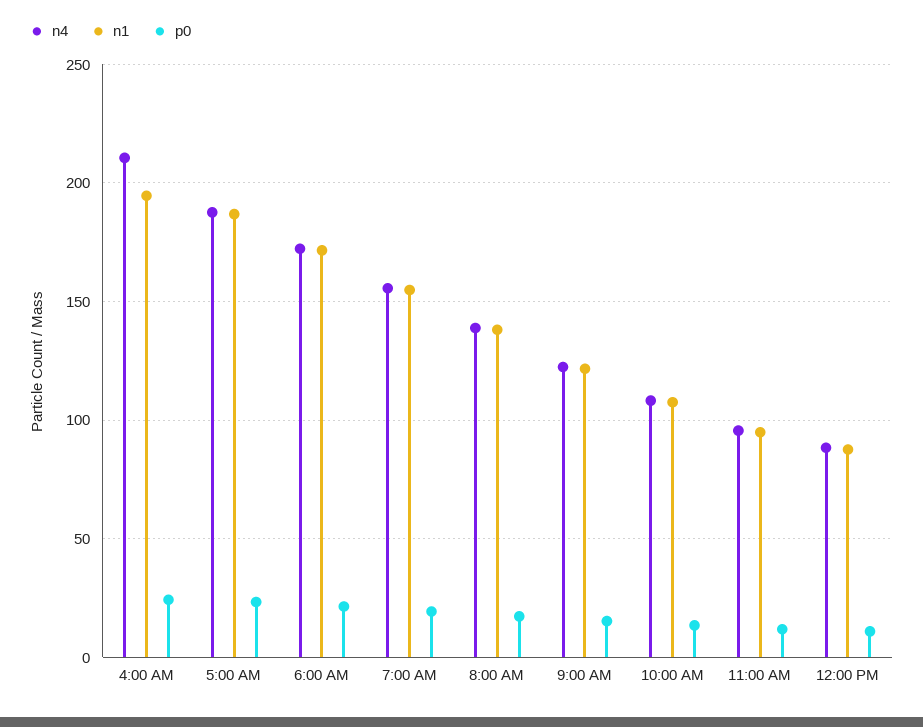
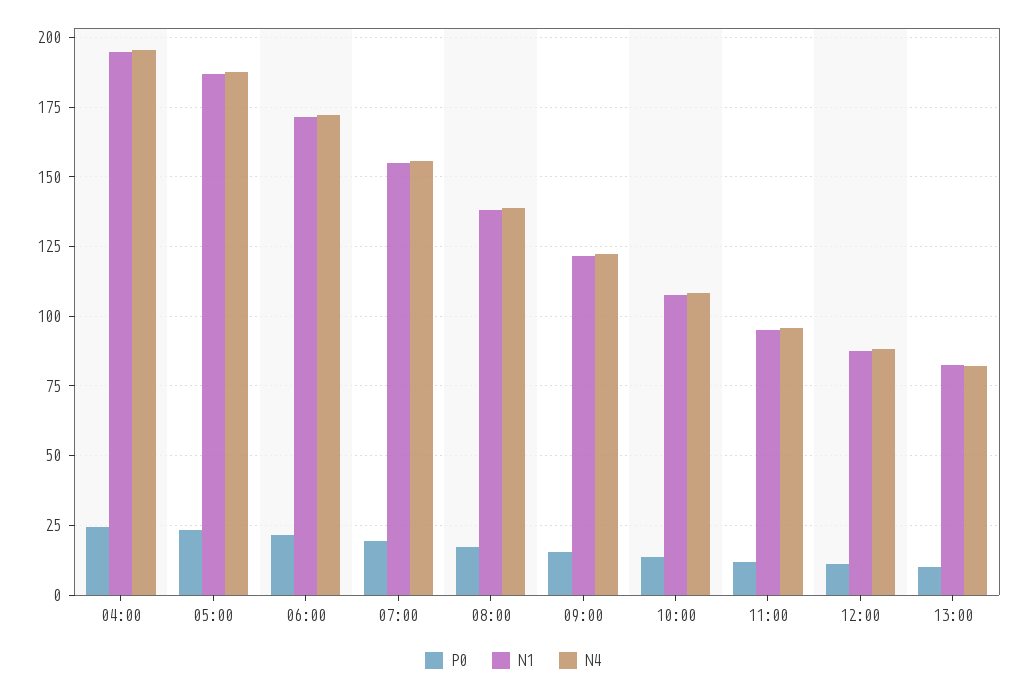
n4, 4:00 AM: 210 -> 195
p0, 13:00: none -> 10
n1, 13:00: none -> 82.5
n4, 13:00: none -> 82.5

